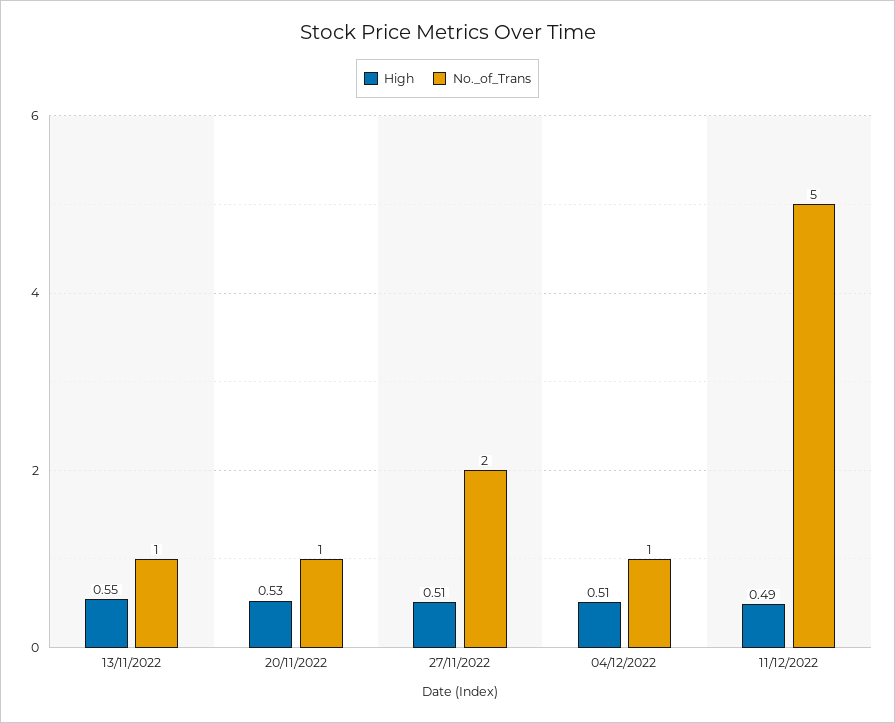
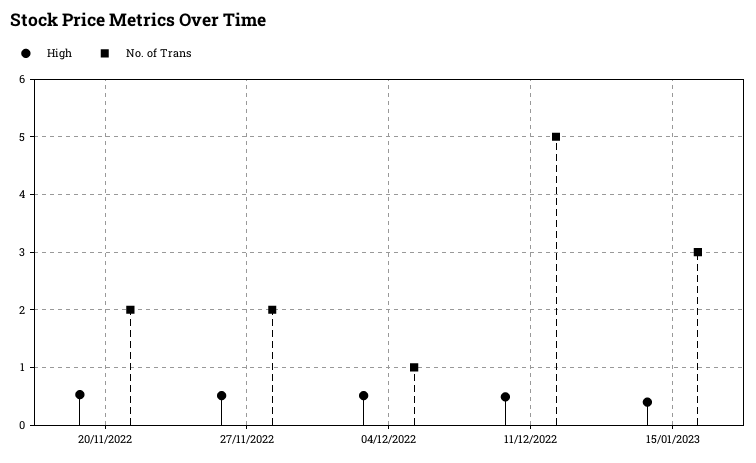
High, 13/11/2022: 0.55 -> none
No._of_Trans, 13/11/2022: 1 -> none
No._of_Trans, 20/11/2022: 1 -> 2
High, 15/01/2023: none -> 0.4
No._of_Trans, 15/01/2023: none -> 3

